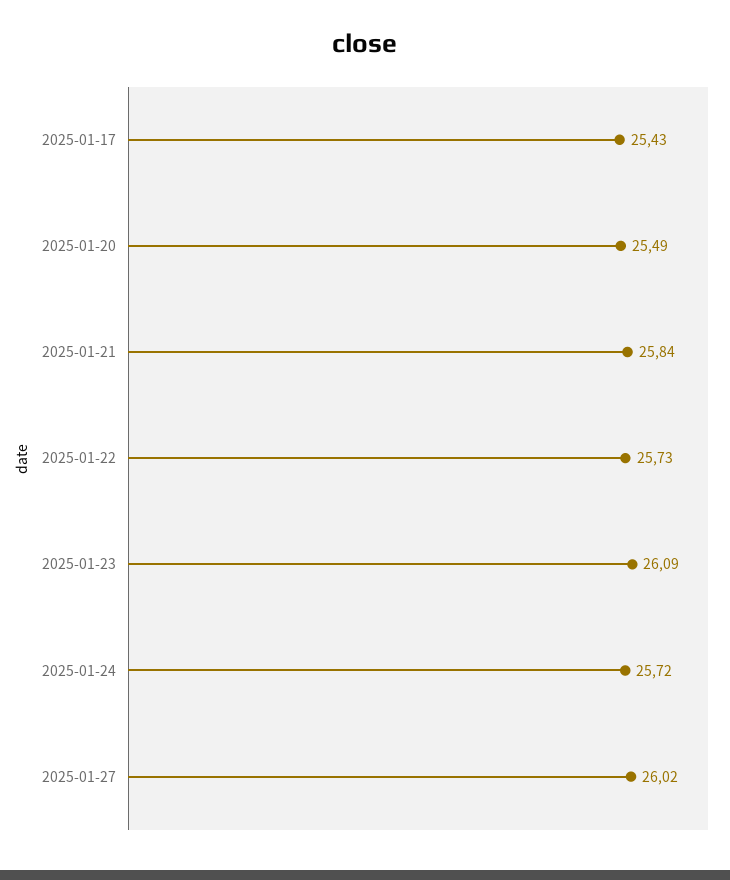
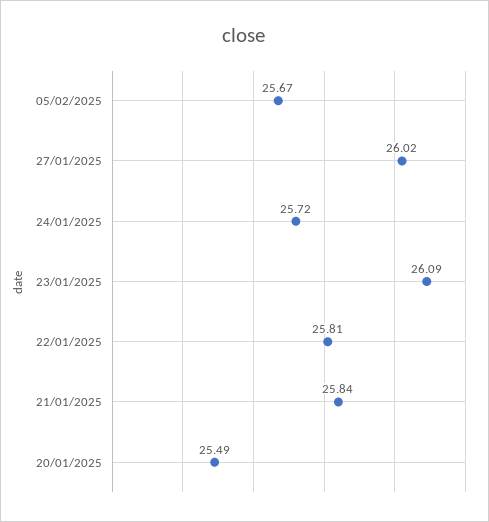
2025-01-17: 25.43 -> none
2025-01-22: 25.73 -> 25.81
05/02/2025: none -> 25.67

